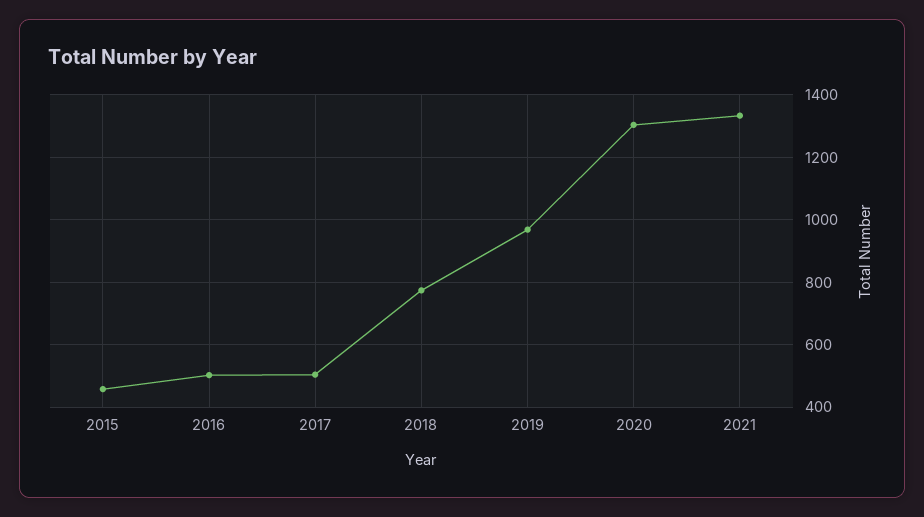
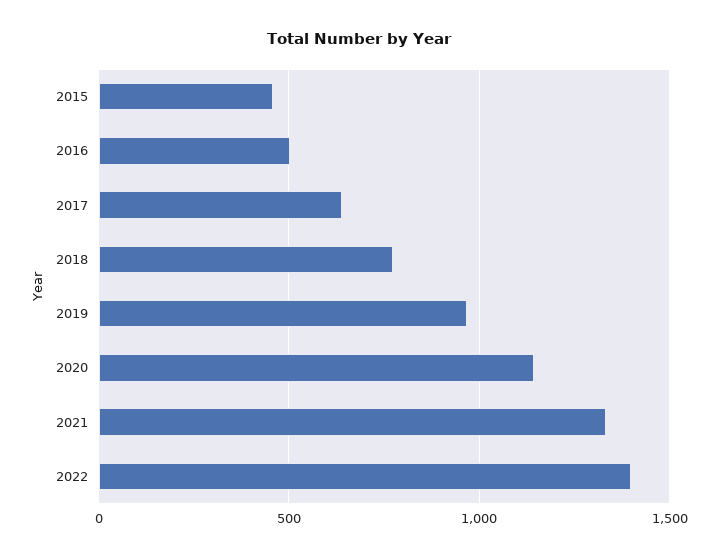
2017: 500 -> 650
2020: 1300 -> 1150
2022: none -> 1400

